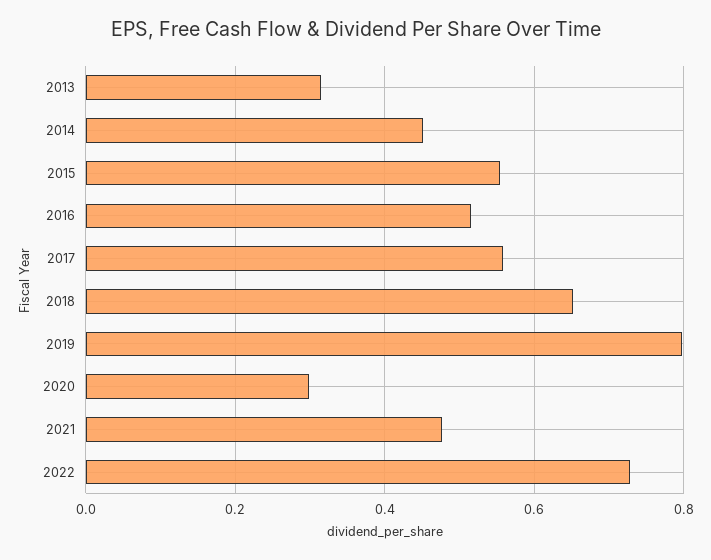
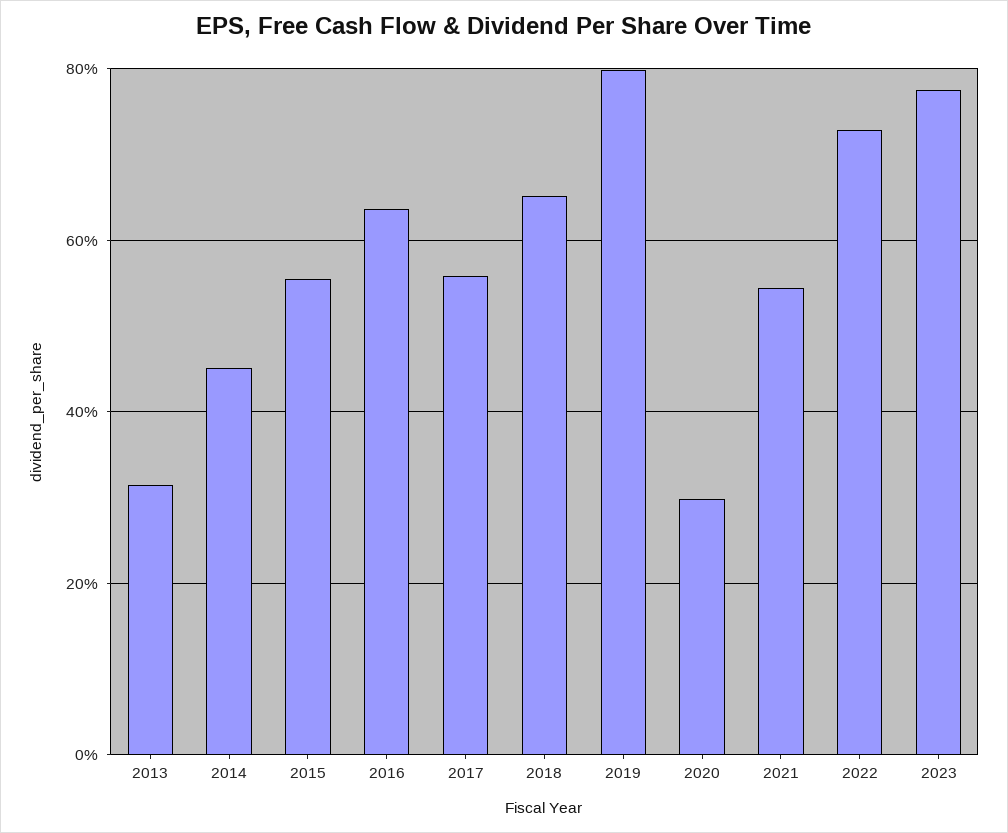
2016: 0.52 -> 0.64
2021: 0.48 -> 0.54
2023: none -> 0.78

